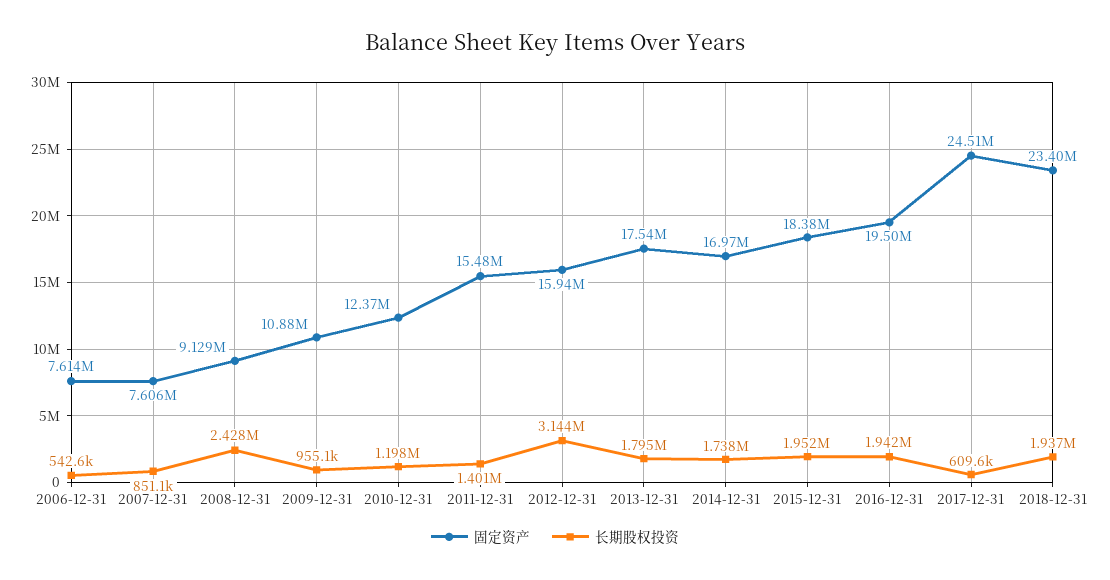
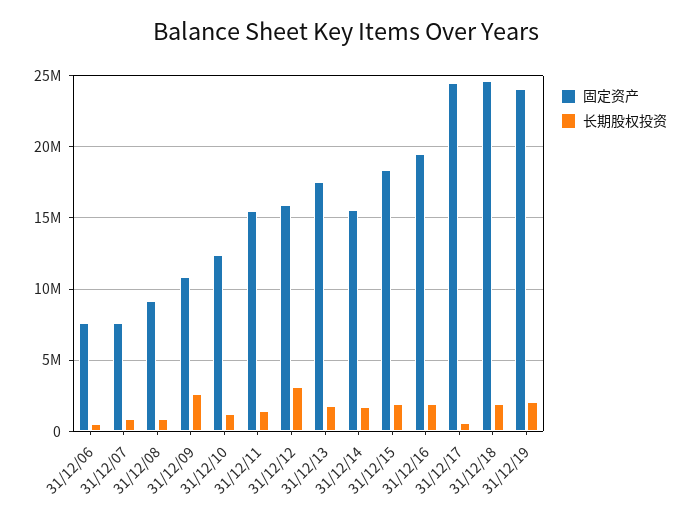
长期股权投资, 2008-12-31: 2428000 -> 1000000
长期股权投资, 2009-12-31: 955100 -> 2500000
固定资产, 2014-12-31: 16970000 -> 15500000
固定资产, 2018-12-31: 23400000 -> 24500000
固定资产, 31/12/19: none -> 24000000
长期股权投资, 31/12/19: none -> 2000000

